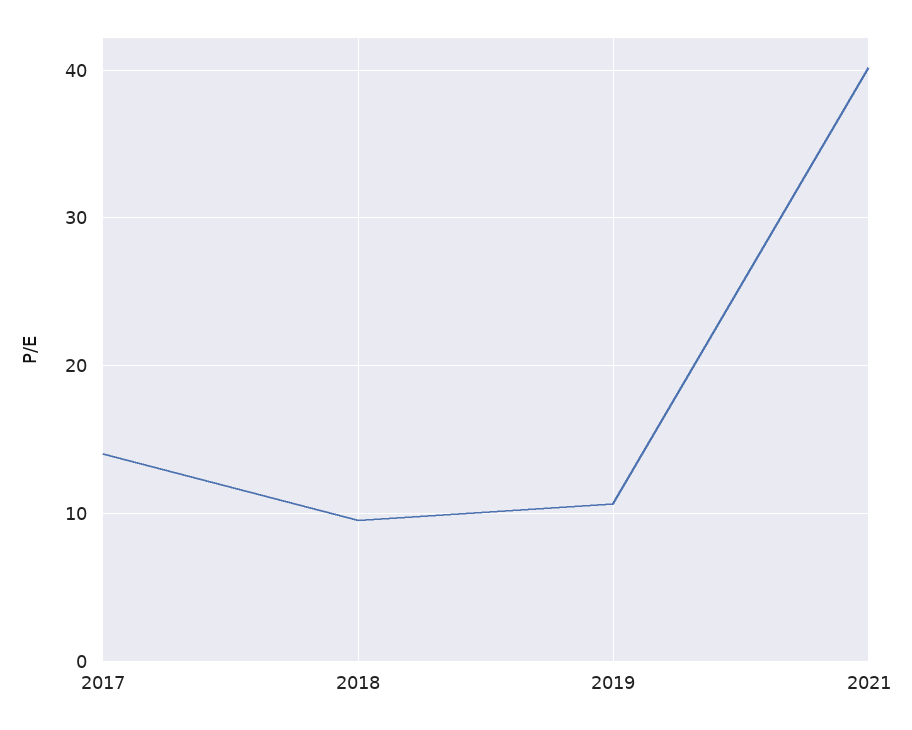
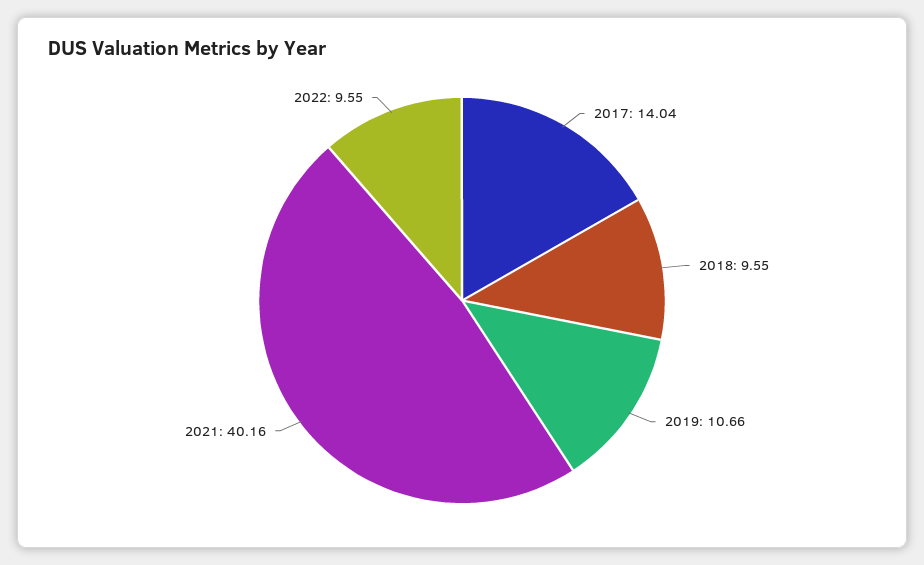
2022: none -> 9.55

